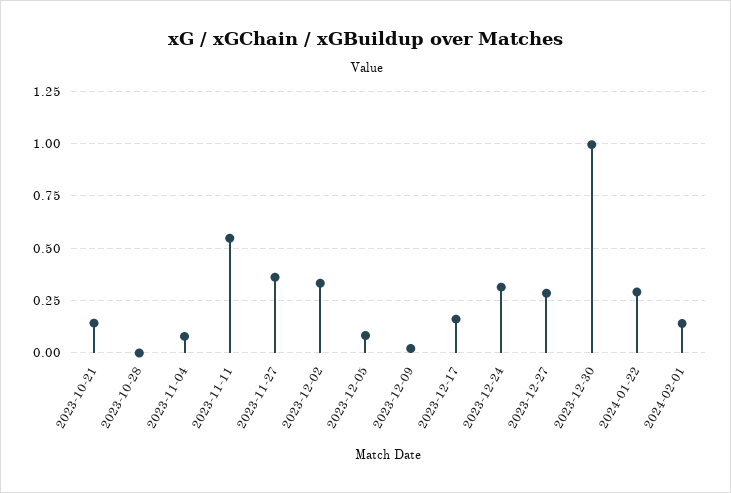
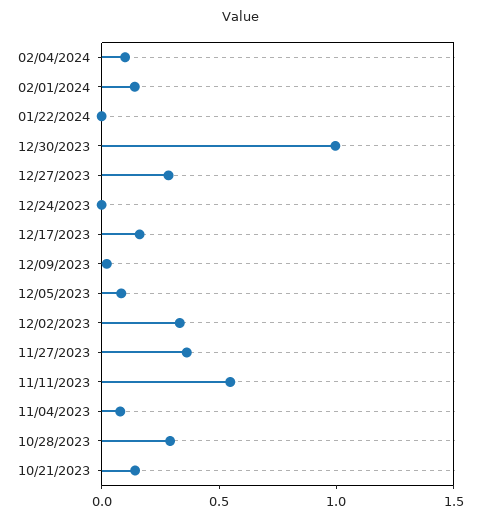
2023-10-28: 0 -> 0.3
2023-12-24: 0.3 -> 0
2024-01-22: 0.3 -> 0
02/04/2024: none -> 0.1

